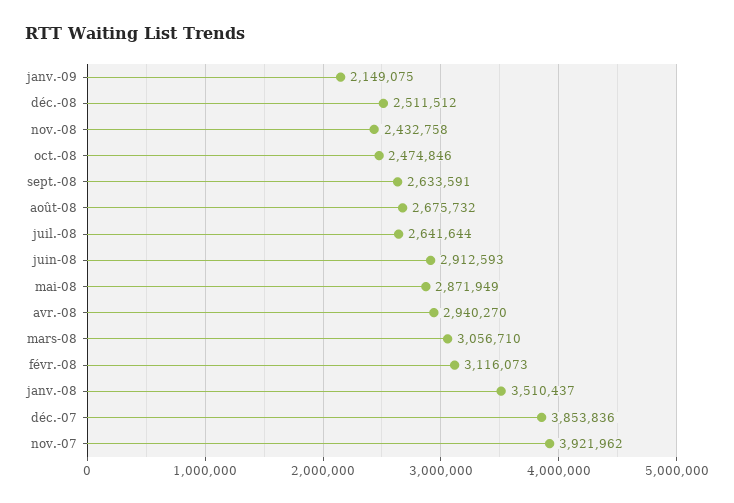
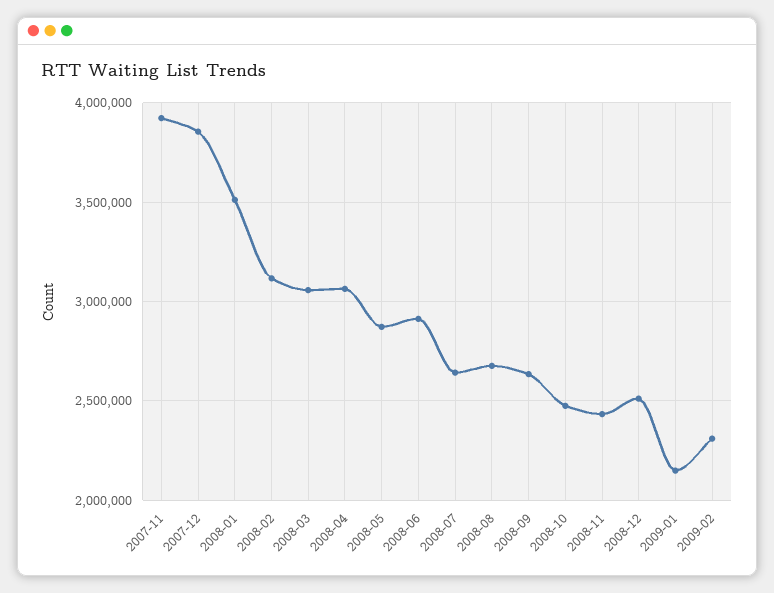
avr.-08: 2940270 -> 3050000
2009-02: none -> 2300000

